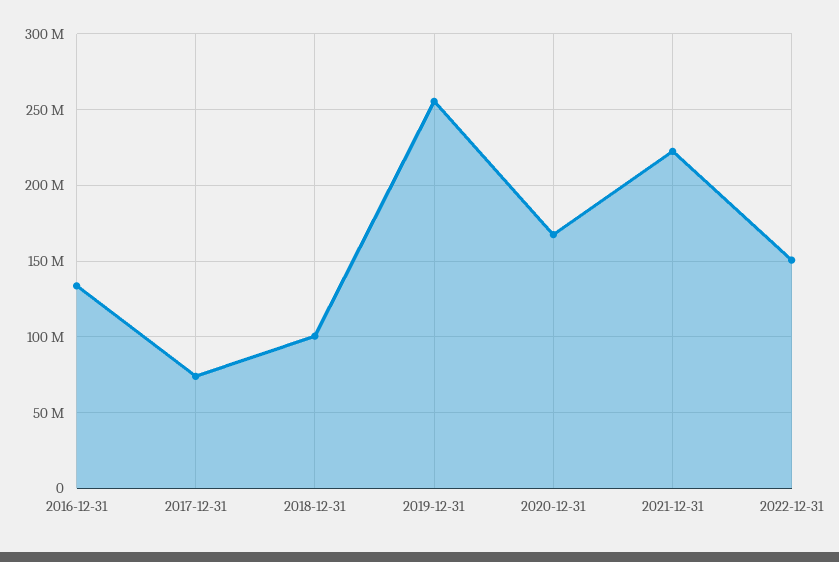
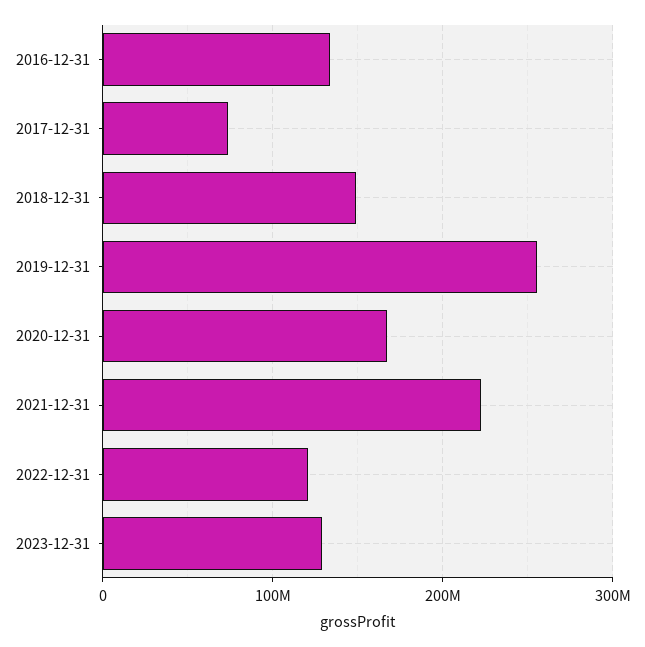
2018-12-31: 100000000 -> 150000000
2022-12-31: 150000000 -> 120000000
2023-12-31: none -> 130000000

